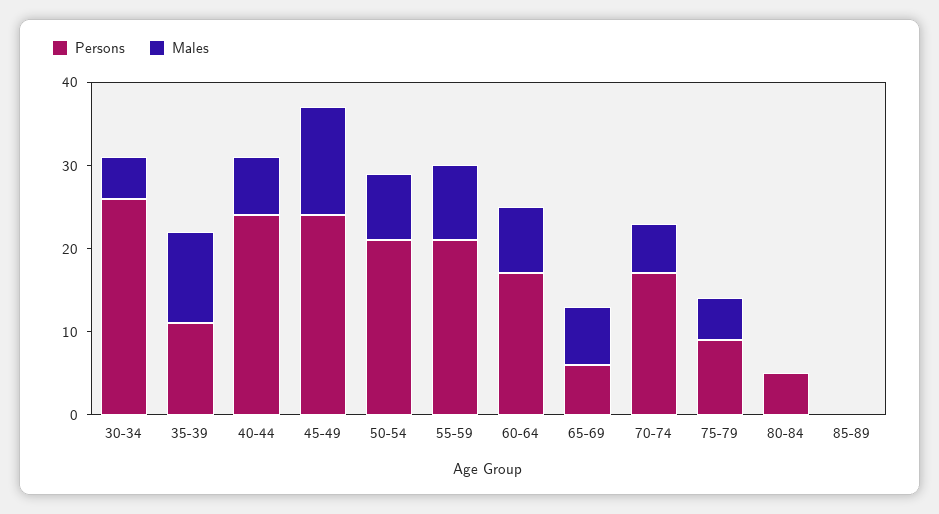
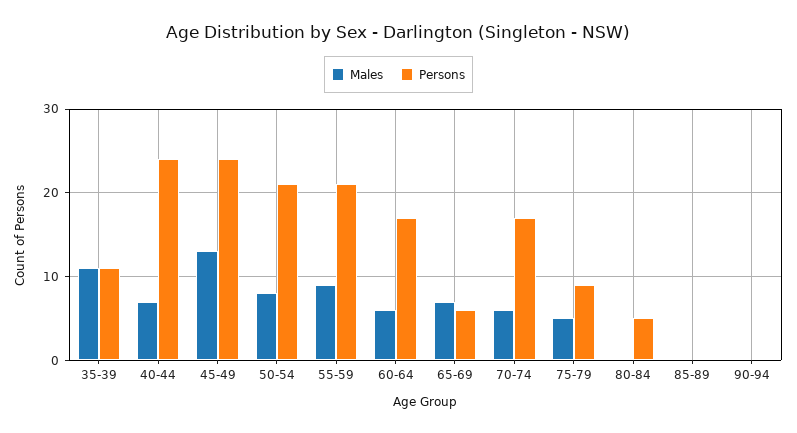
Persons, 30-34: 26 -> none
Males, 30-34: 5 -> none
Males, 60-64: 8 -> 6
Males, 90-94: none -> 0
Persons, 90-94: none -> 0

